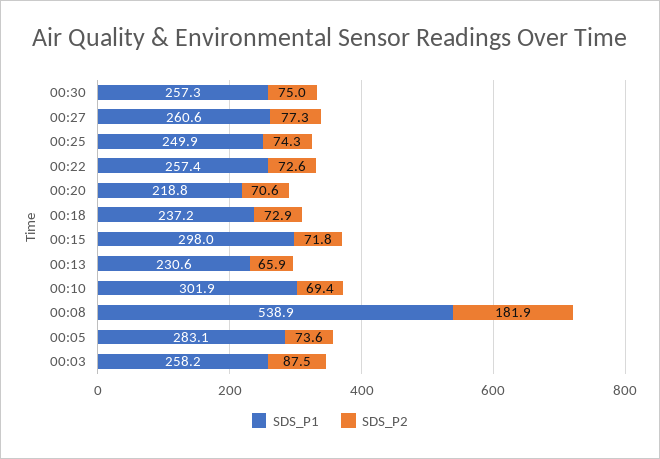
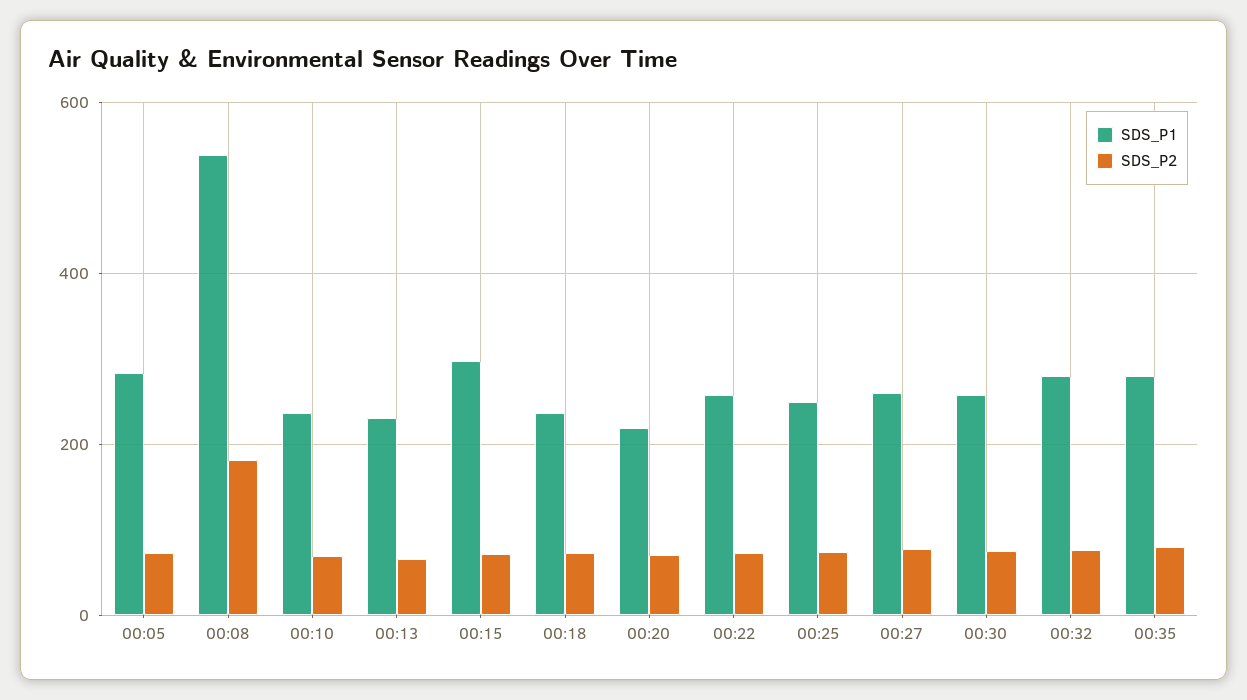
SDS_P1, 00:10: 301.9 -> 240
SDS_P1, 00:03: 258.2 -> none
SDS_P2, 00:03: 87.5 -> none
SDS_P1, 00:32: none -> 280
SDS_P2, 00:32: none -> 80
SDS_P1, 00:35: none -> 280
SDS_P2, 00:35: none -> 80

